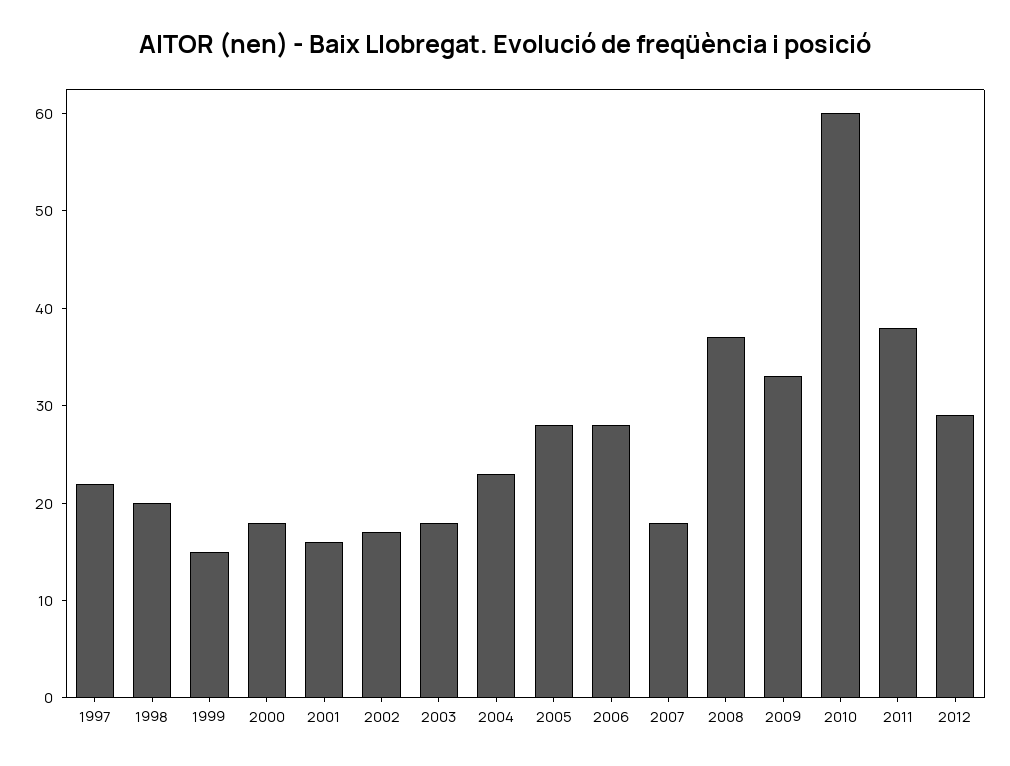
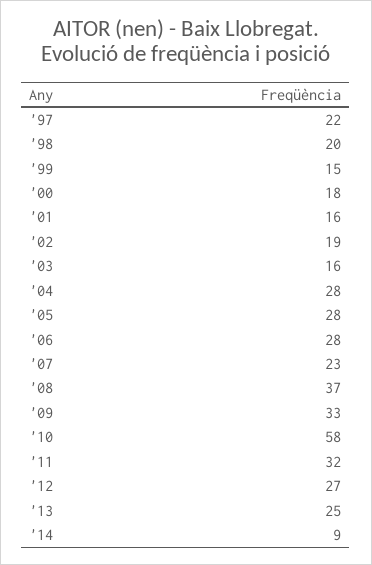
2002: 17 -> 19
2003: 18 -> 16
2004: 23 -> 28
2007: 18 -> 23
2010: 60 -> 58
2011: 38 -> 32
2012: 29 -> 27
'13: none -> 25
'14: none -> 9

